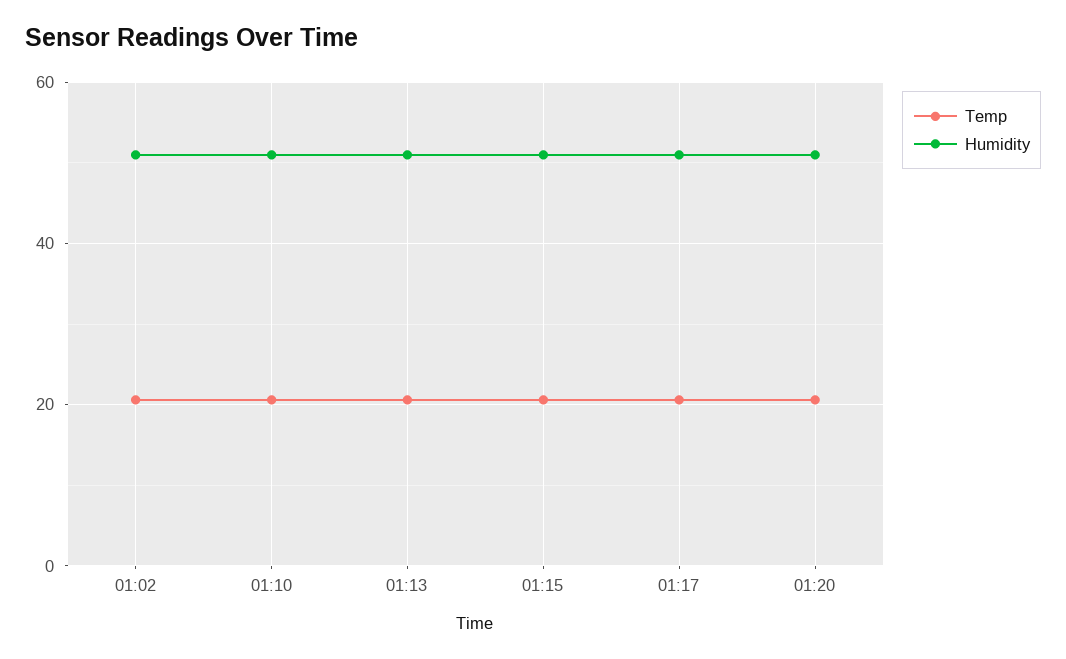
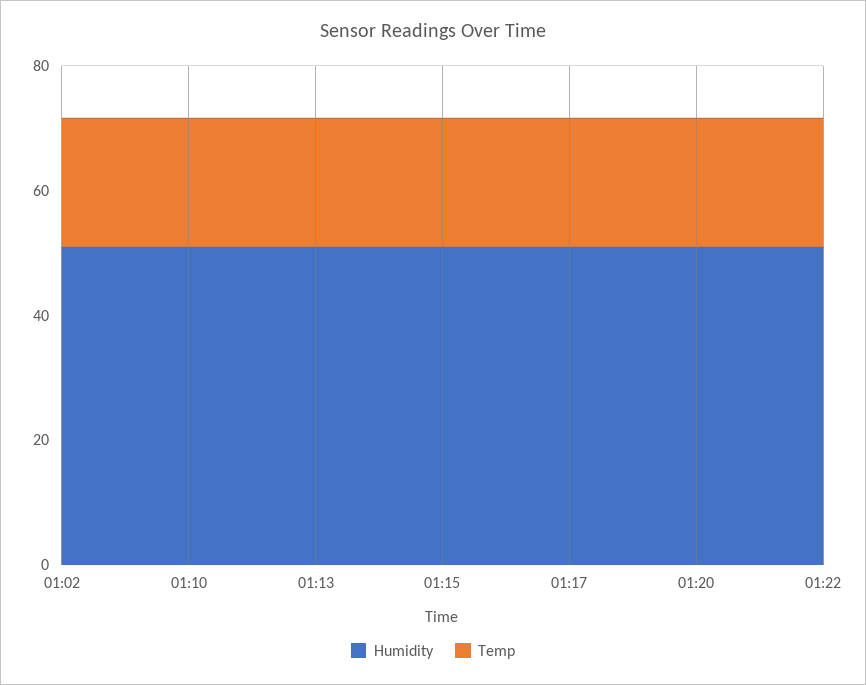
Humidity, 01:22: none -> 50
Temp, 01:22: none -> 20

